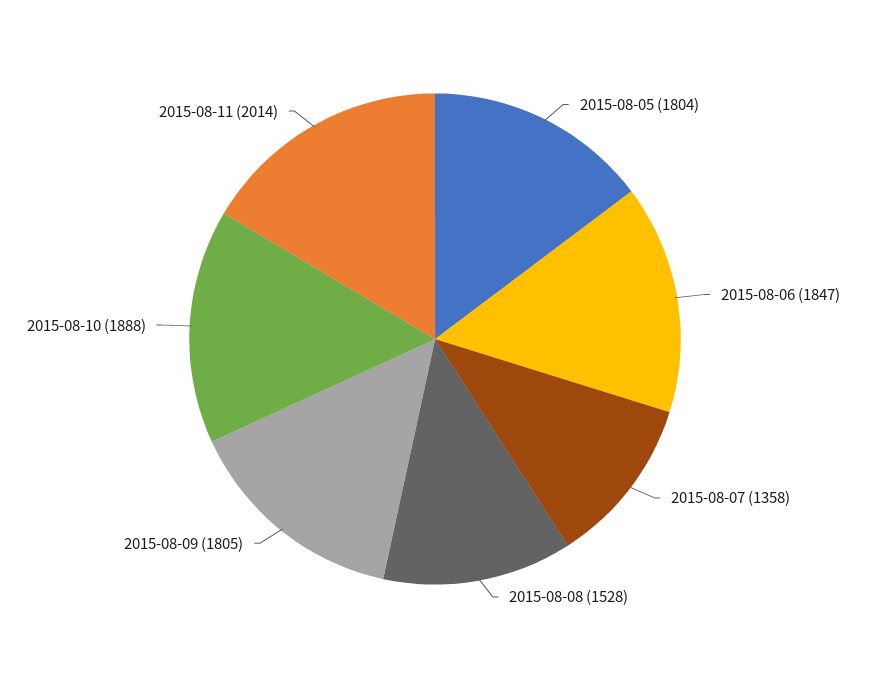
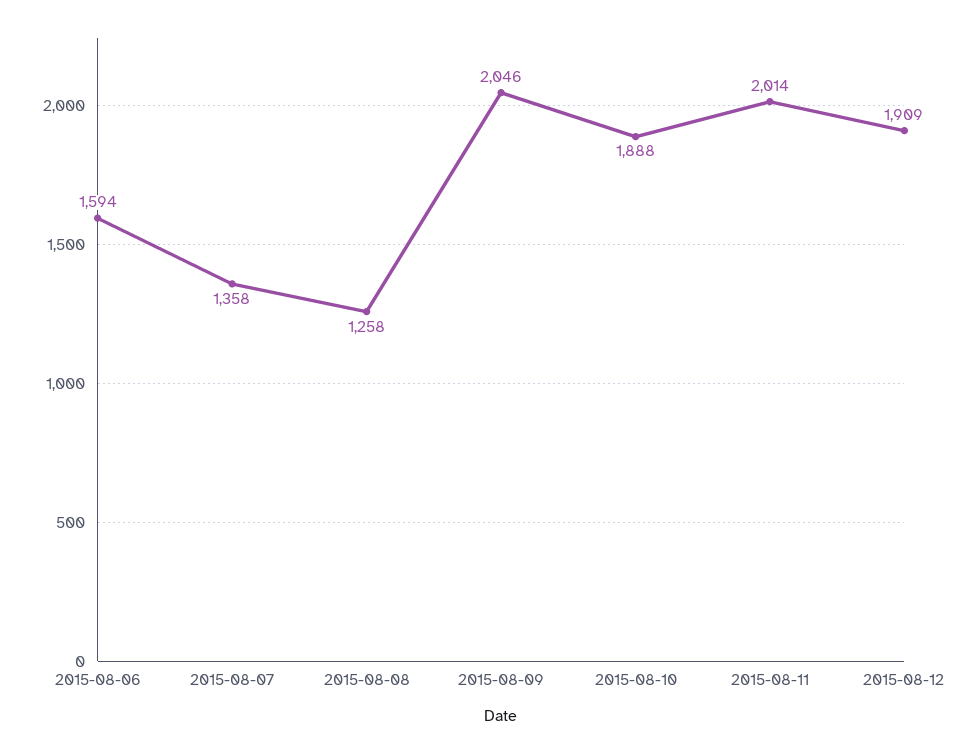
2015-08-05: 1804 -> none
2015-08-06: 1847 -> 1594
2015-08-08: 1528 -> 1258
2015-08-09: 1805 -> 2046
2015-08-12: none -> 1909

